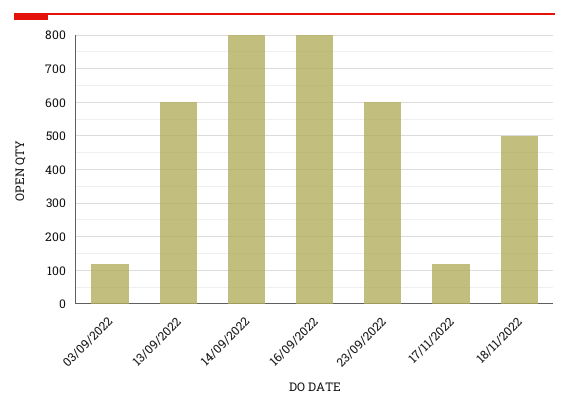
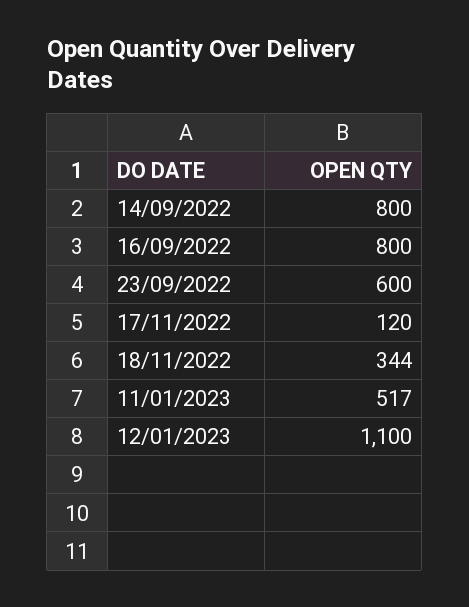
03/09/2022: 120 -> none
13/09/2022: 600 -> none
18/11/2022: 500 -> 344
11/01/2023: none -> 517
12/01/2023: none -> 1100

